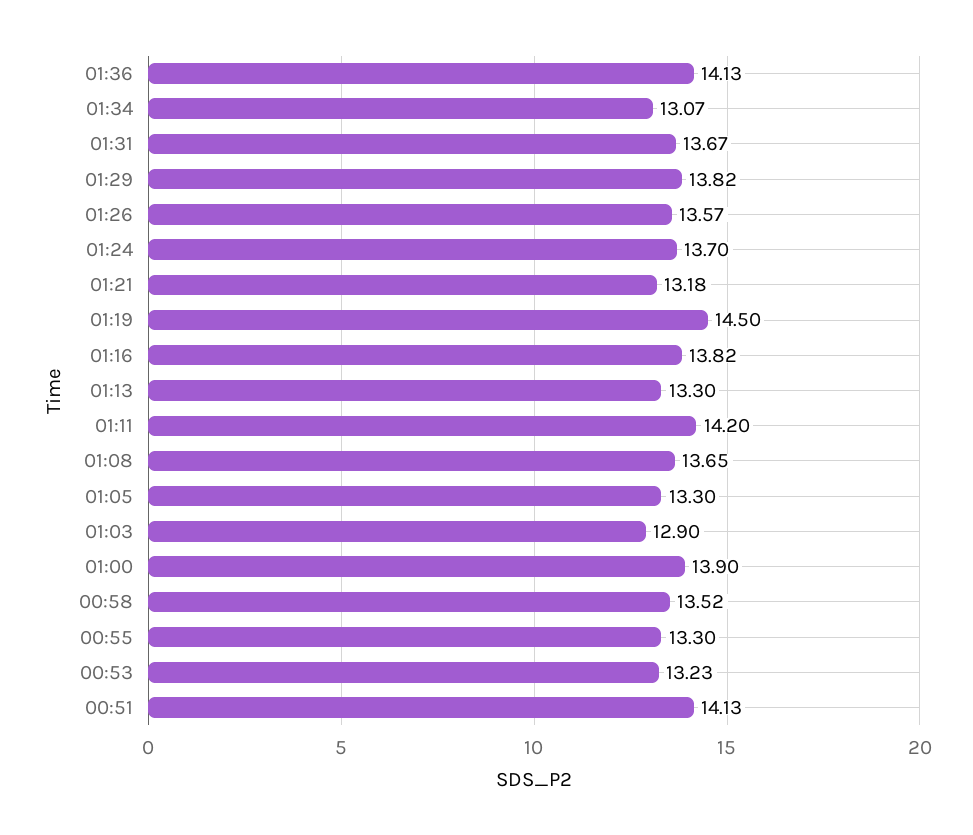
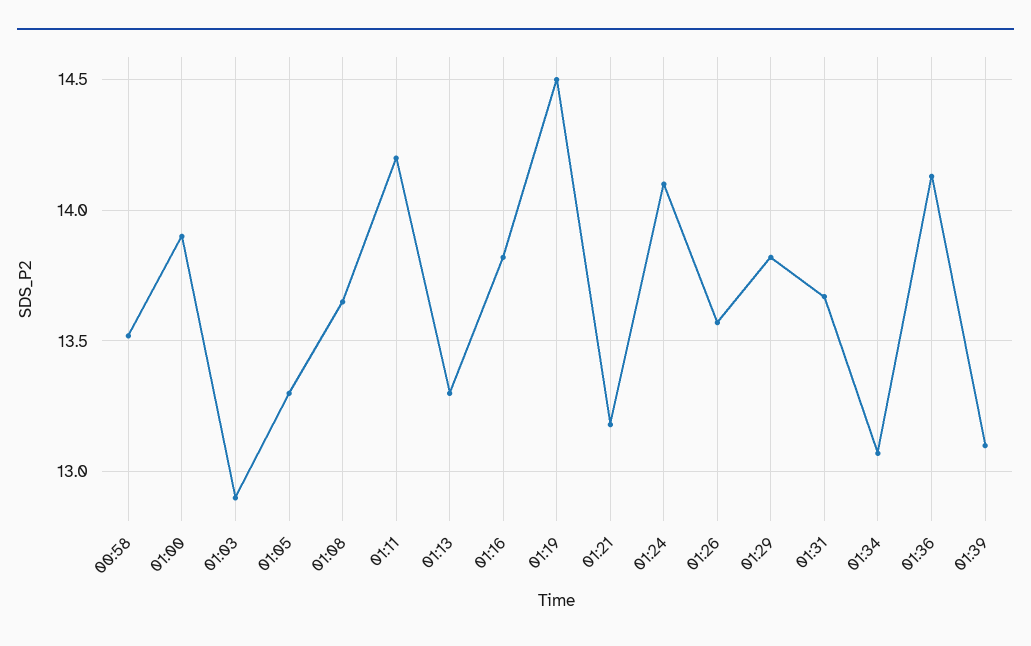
01:24: 13.7 -> 14.1
00:55: 13.3 -> none
00:53: 13.23 -> none
00:51: 14.13 -> none
01:39: none -> 13.1

